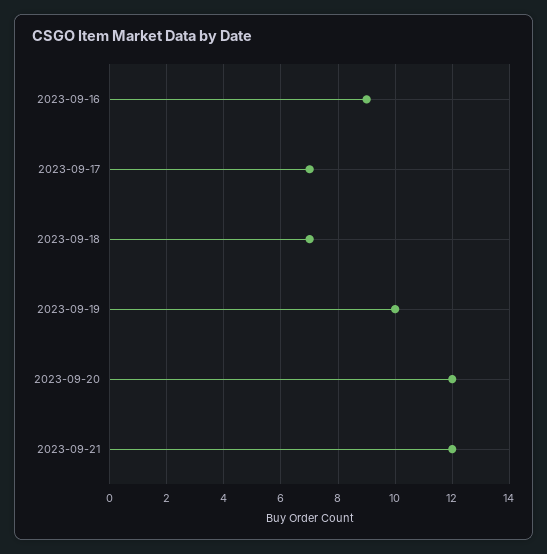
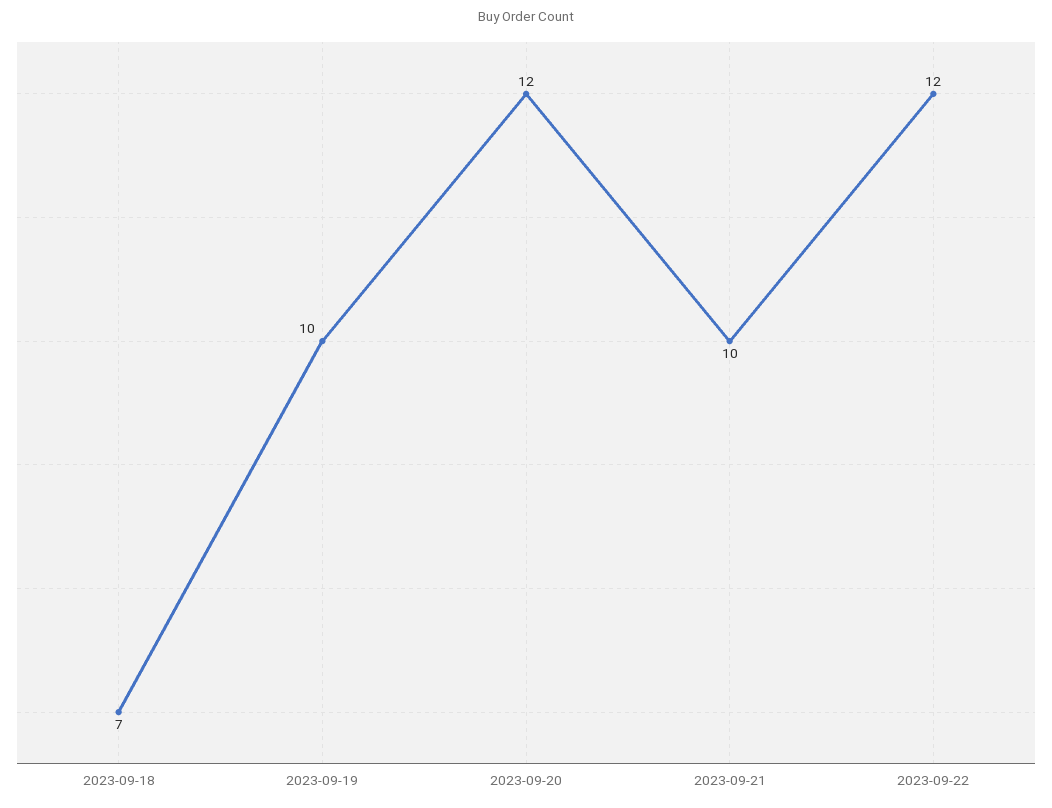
2023-09-16: 9 -> none
2023-09-17: 7 -> none
2023-09-21: 12 -> 10
2023-09-22: none -> 12

